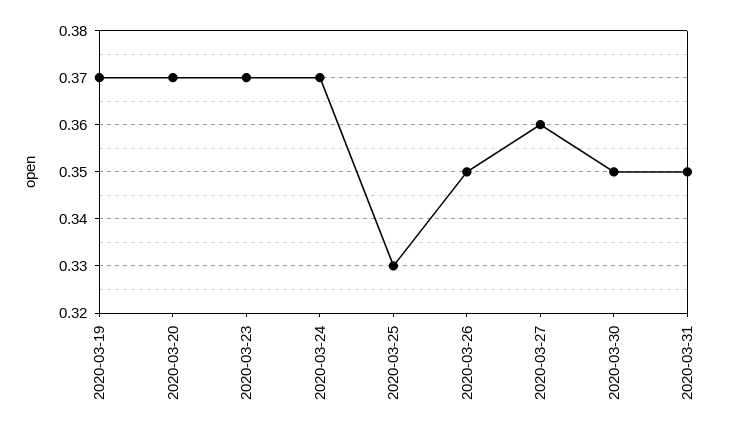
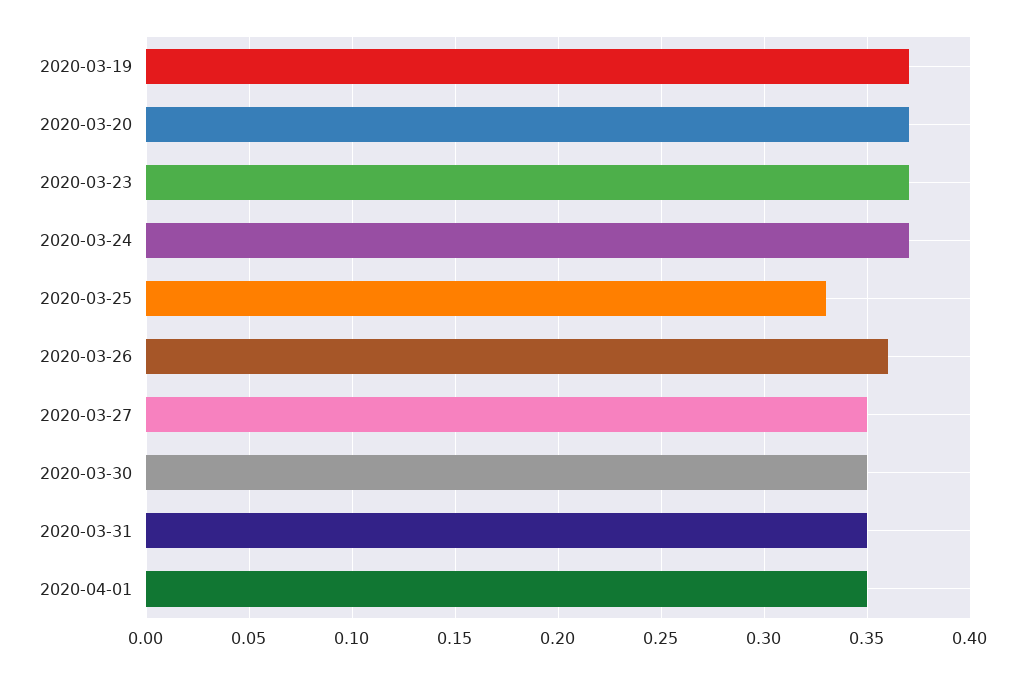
2020-03-26: 0.35 -> 0.36
2020-03-27: 0.36 -> 0.35
2020-04-01: none -> 0.35

